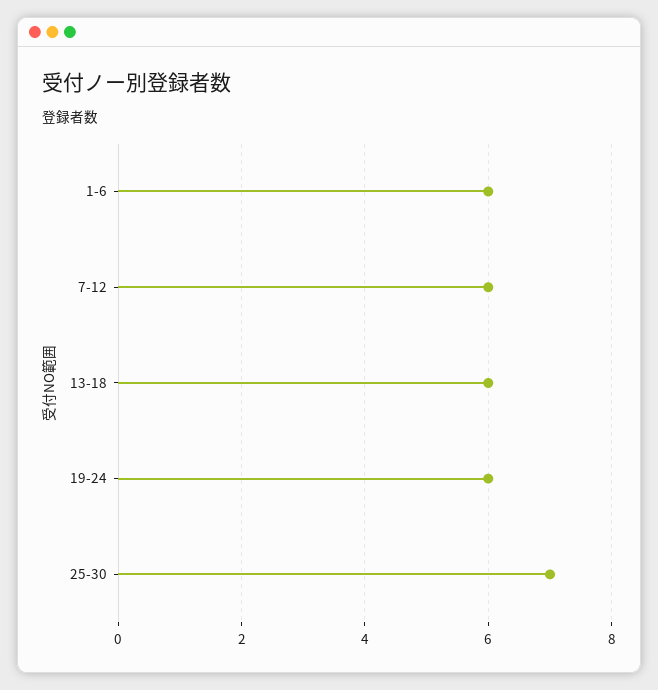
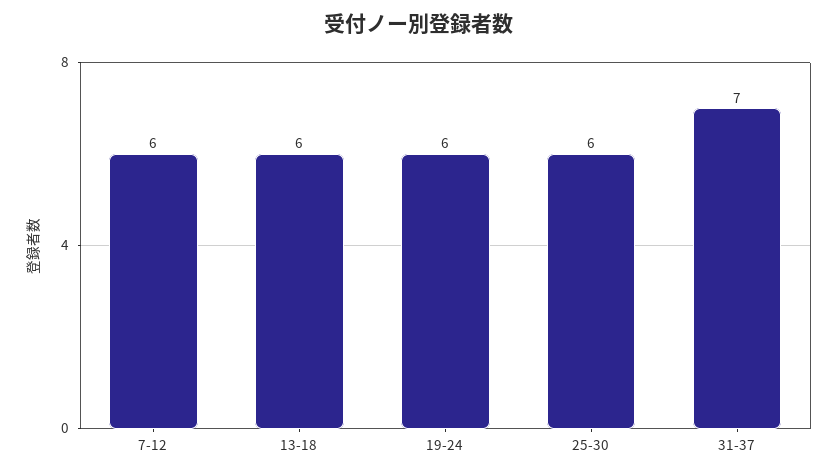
1-6: 6 -> none
25-30: 7 -> 6
31-37: none -> 7

